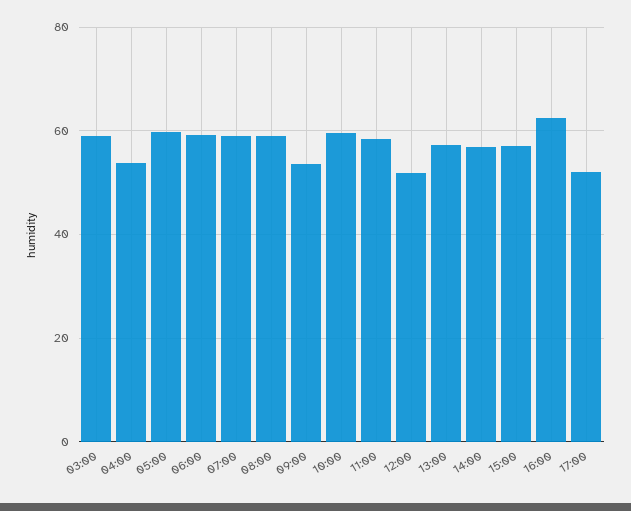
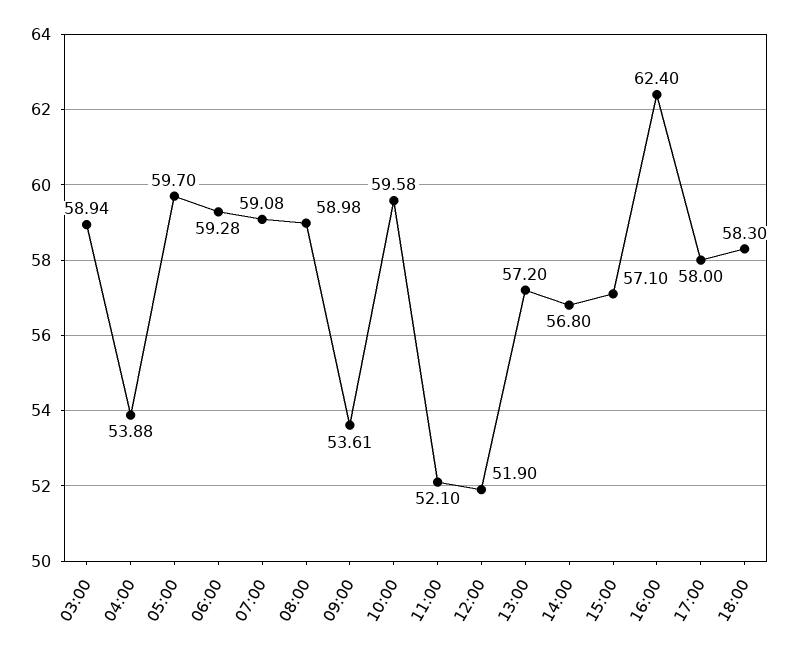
11:00: 58 -> 52.1
17:00: 52 -> 58
18:00: none -> 58.3

